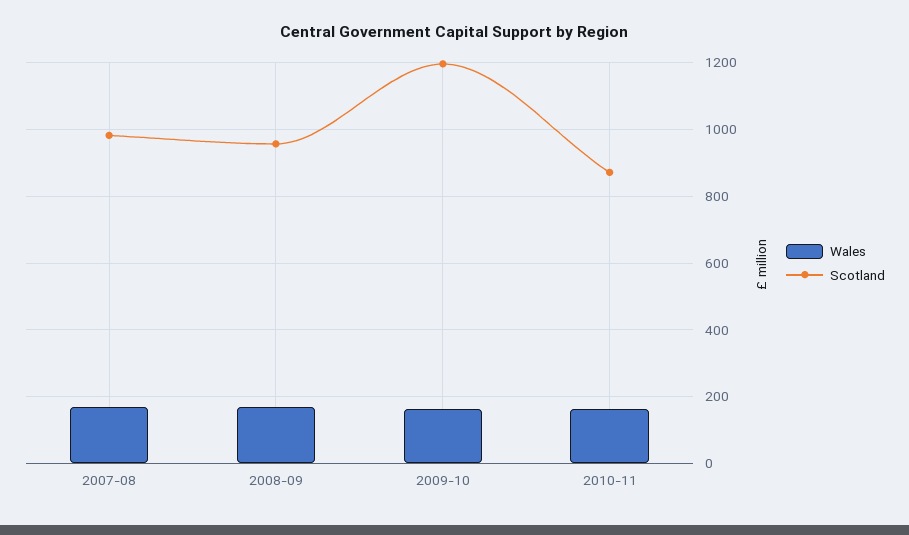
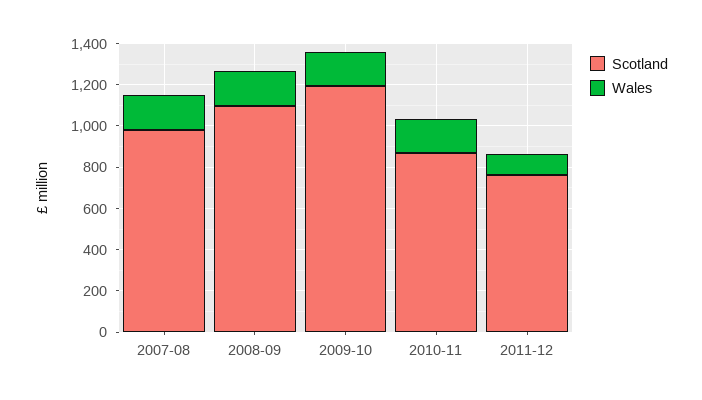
Scotland, 2008-09: 960 -> 1100
Scotland, 2011-12: none -> 750
Wales, 2011-12: none -> 100

